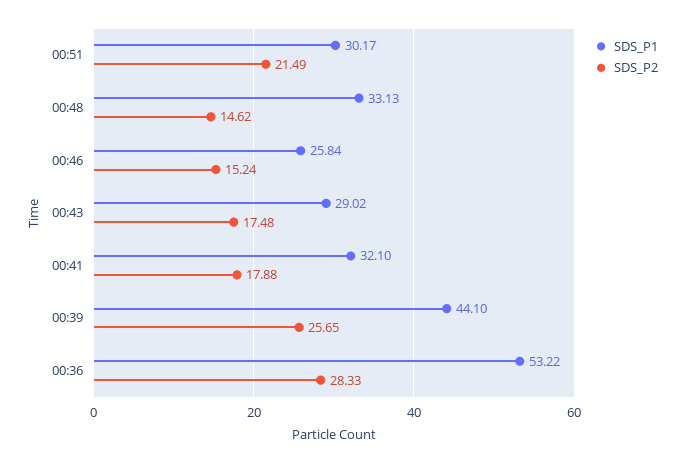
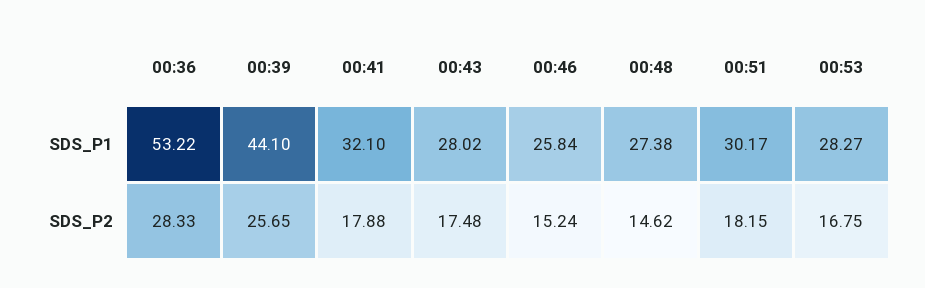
SDS_P2, 00:51: 21.49 -> 18.15
SDS_P1, 00:48: 33.13 -> 27.38
SDS_P1, 00:43: 29.02 -> 28.02
SDS_P1, 00:53: none -> 28.27
SDS_P2, 00:53: none -> 16.75

